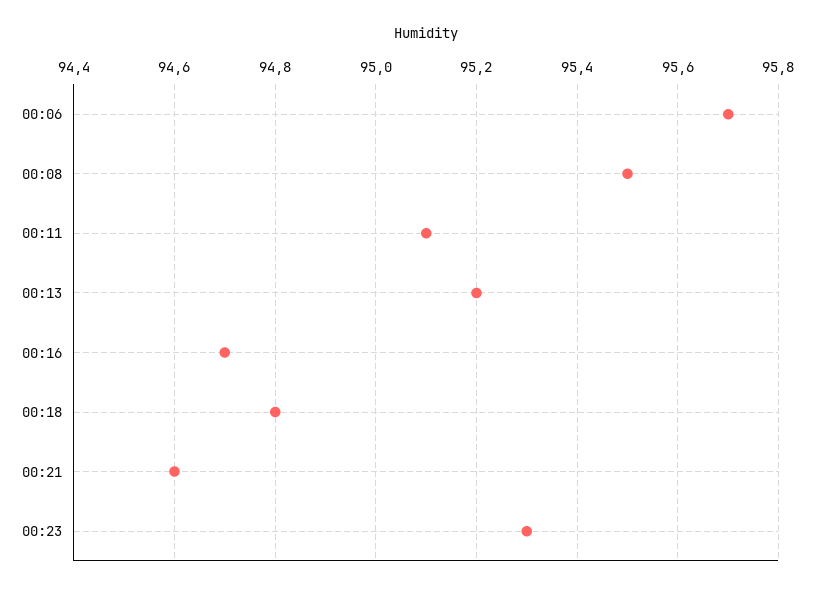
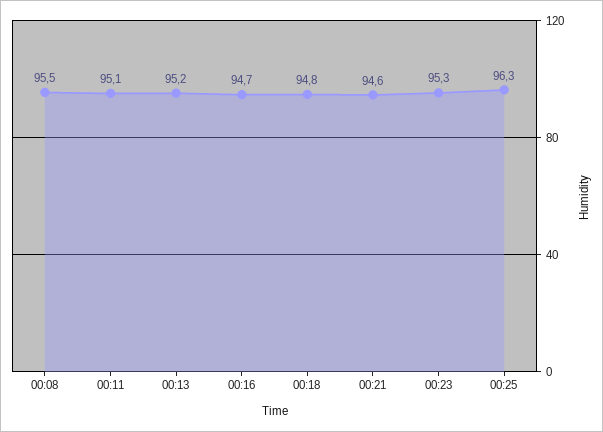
00:06: 95.7 -> none
00:25: none -> 96.3

